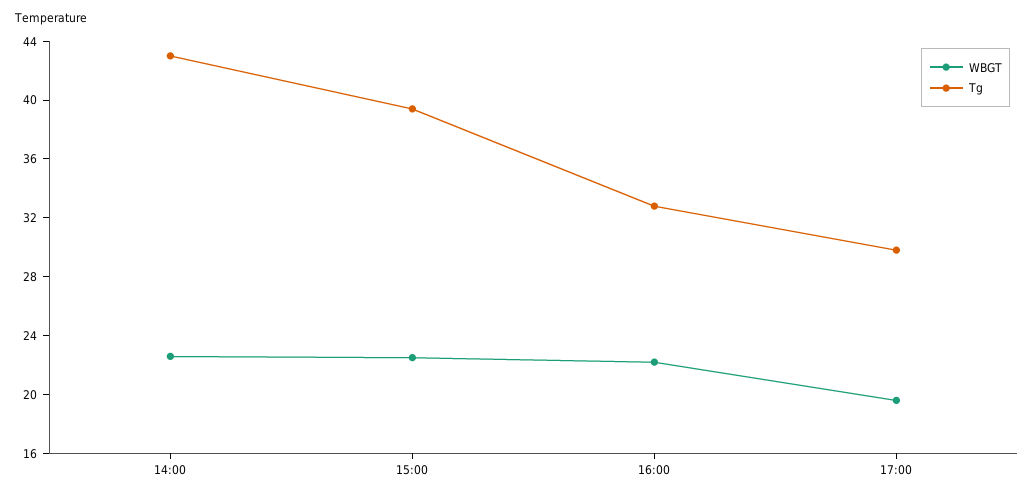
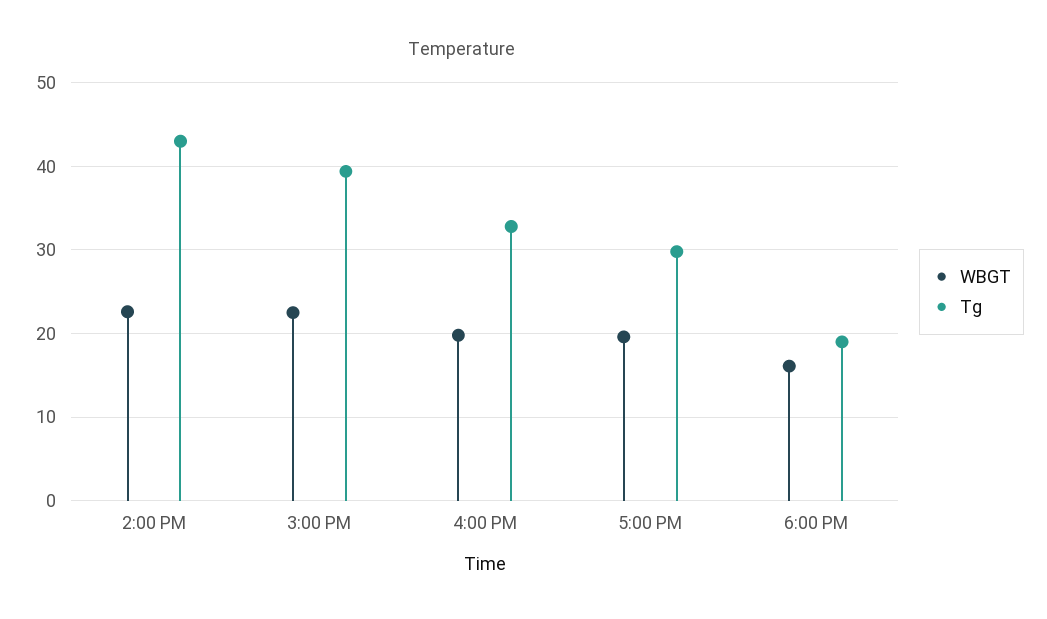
WBGT, 16:00: 22 -> 20
WBGT, 6:00 PM: none -> 16
Tg, 6:00 PM: none -> 19

